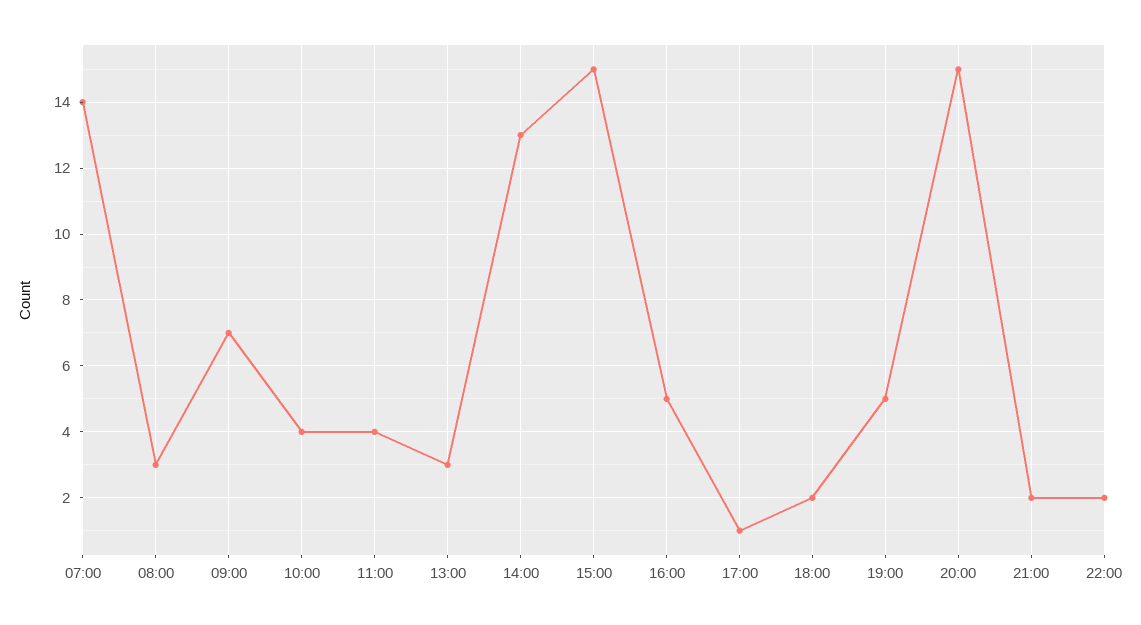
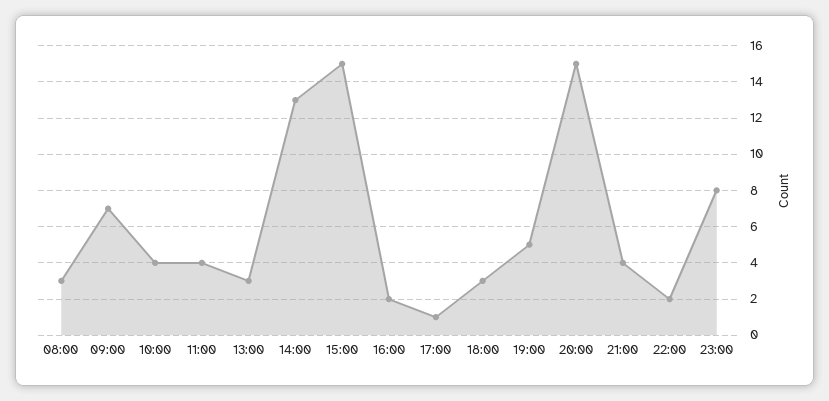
07:00: 14 -> none
16:00: 5 -> 2
18:00: 2 -> 3
21:00: 2 -> 4
23:00: none -> 8

